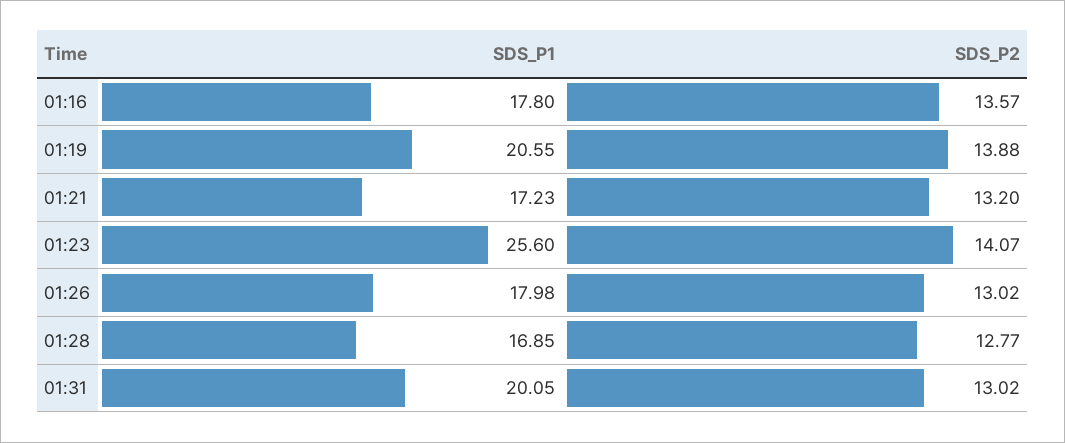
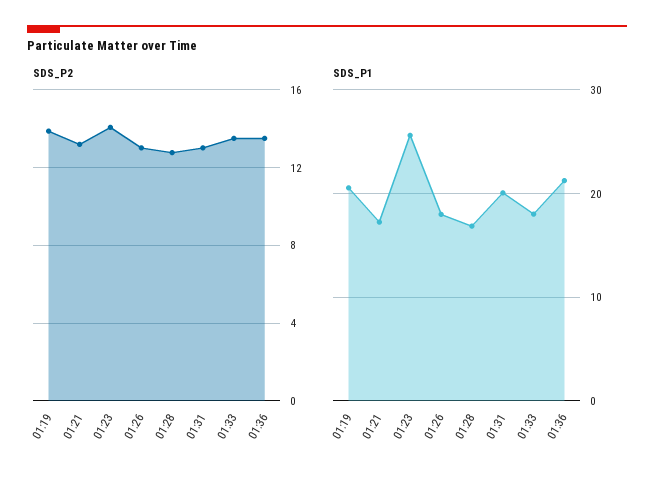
SDS_P1, 01:16: 17.8 -> none
SDS_P2, 01:16: 13.57 -> none
SDS_P2, 01:33: none -> 13.5
SDS_P2, 01:36: none -> 13.5
SDS_P1, 01:33: none -> 18
SDS_P1, 01:36: none -> 21

